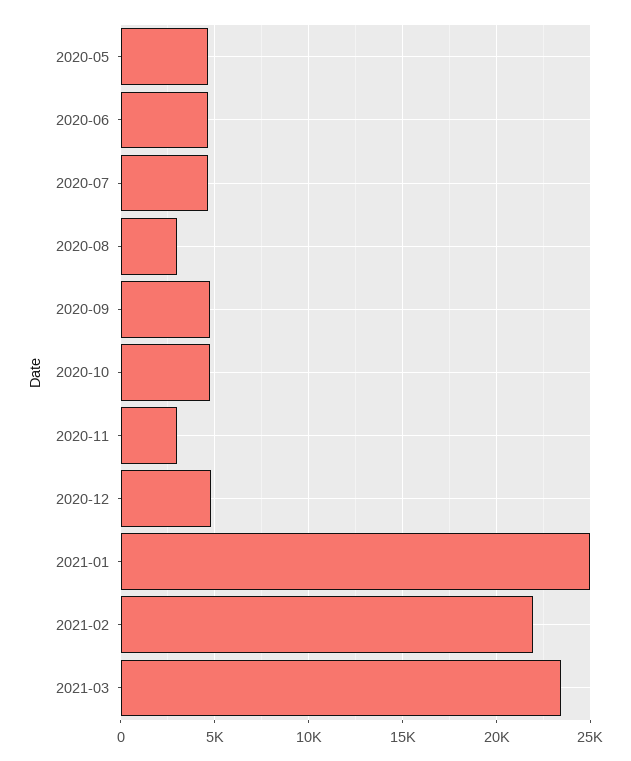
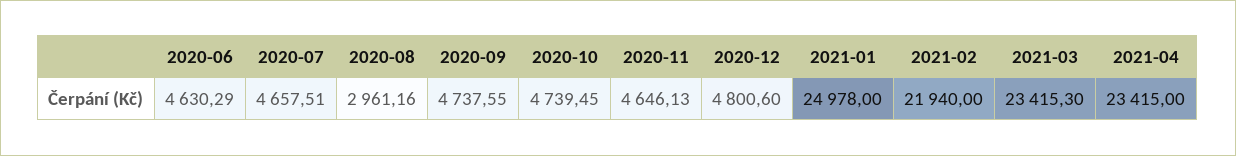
2020-05: 4500 -> none
2020-11: 3000 -> 4646.13
2021-04: none -> 23415

